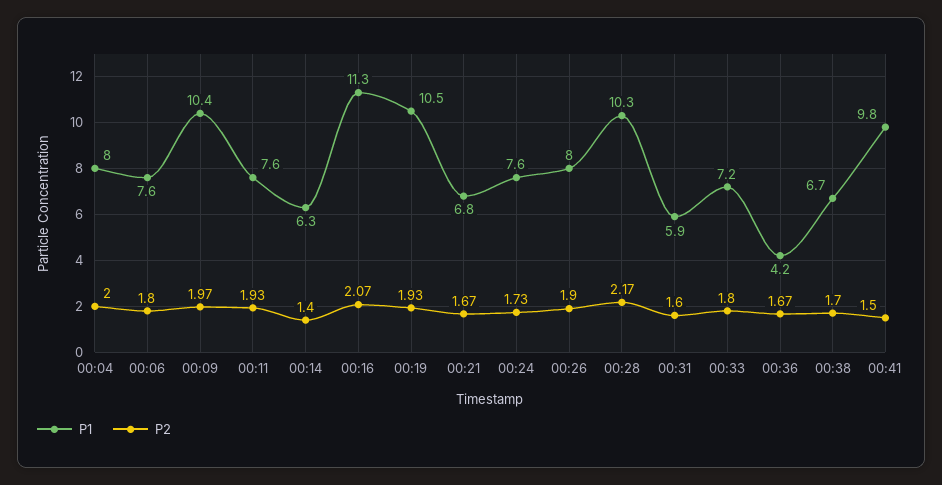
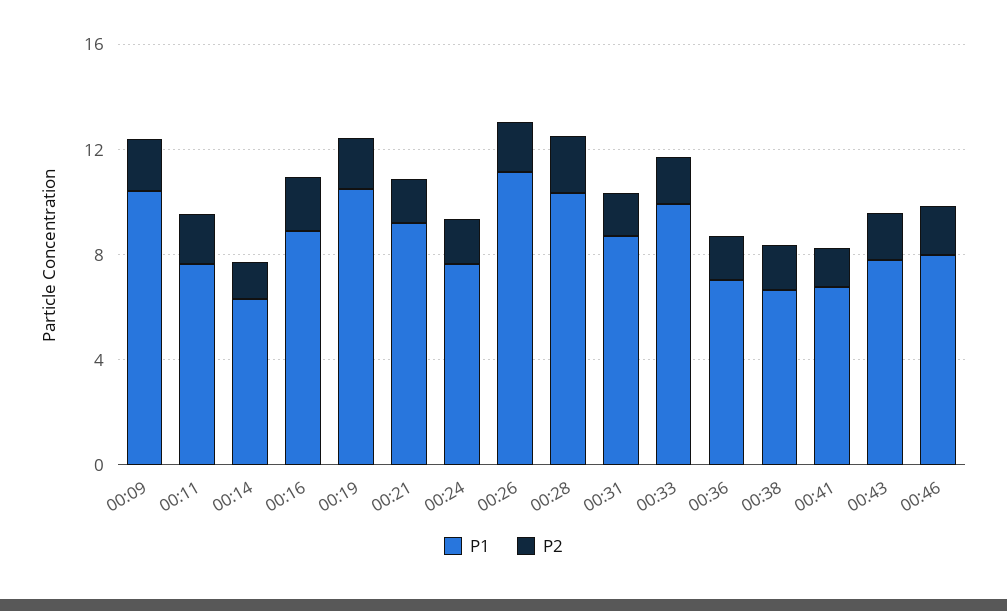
P1, 00:04: 8 -> none
P2, 00:04: 2 -> none
P1, 00:06: 7.6 -> none
P2, 00:06: 1.8 -> none
P1, 00:16: 11.3 -> 9
P1, 00:21: 6.8 -> 9
P1, 00:26: 8 -> 11
P1, 00:31: 5.9 -> 9
P1, 00:33: 7.2 -> 10
P1, 00:36: 4.2 -> 7
P1, 00:41: 9.8 -> 7
P1, 00:43: none -> 8
P2, 00:43: none -> 2
P1, 00:46: none -> 8
P2, 00:46: none -> 2

